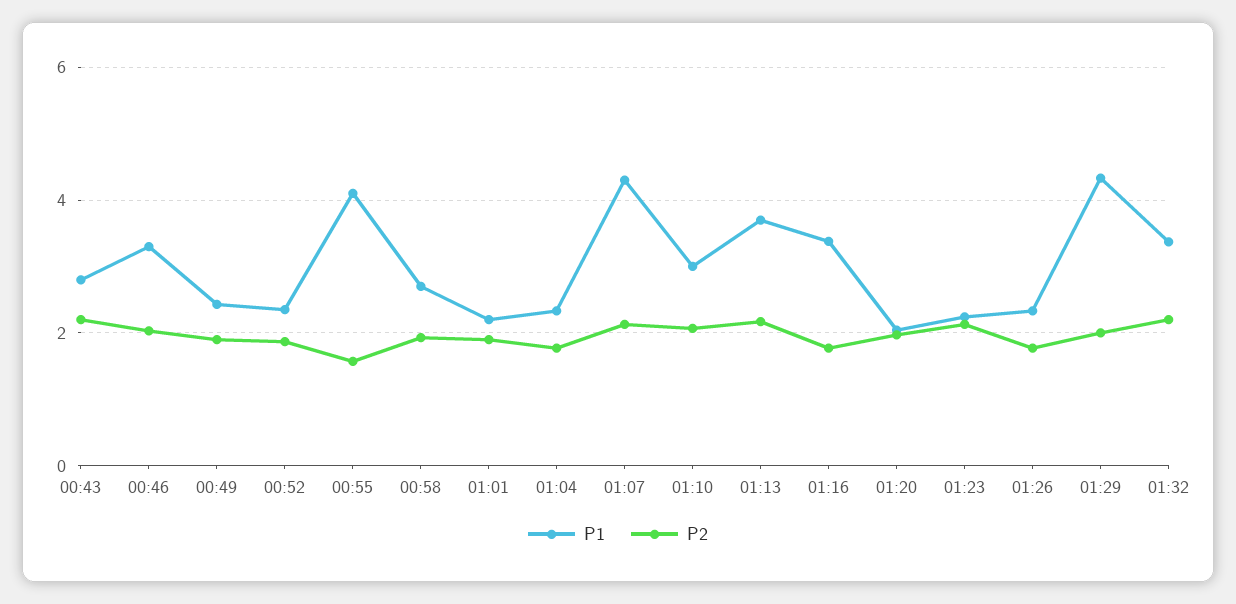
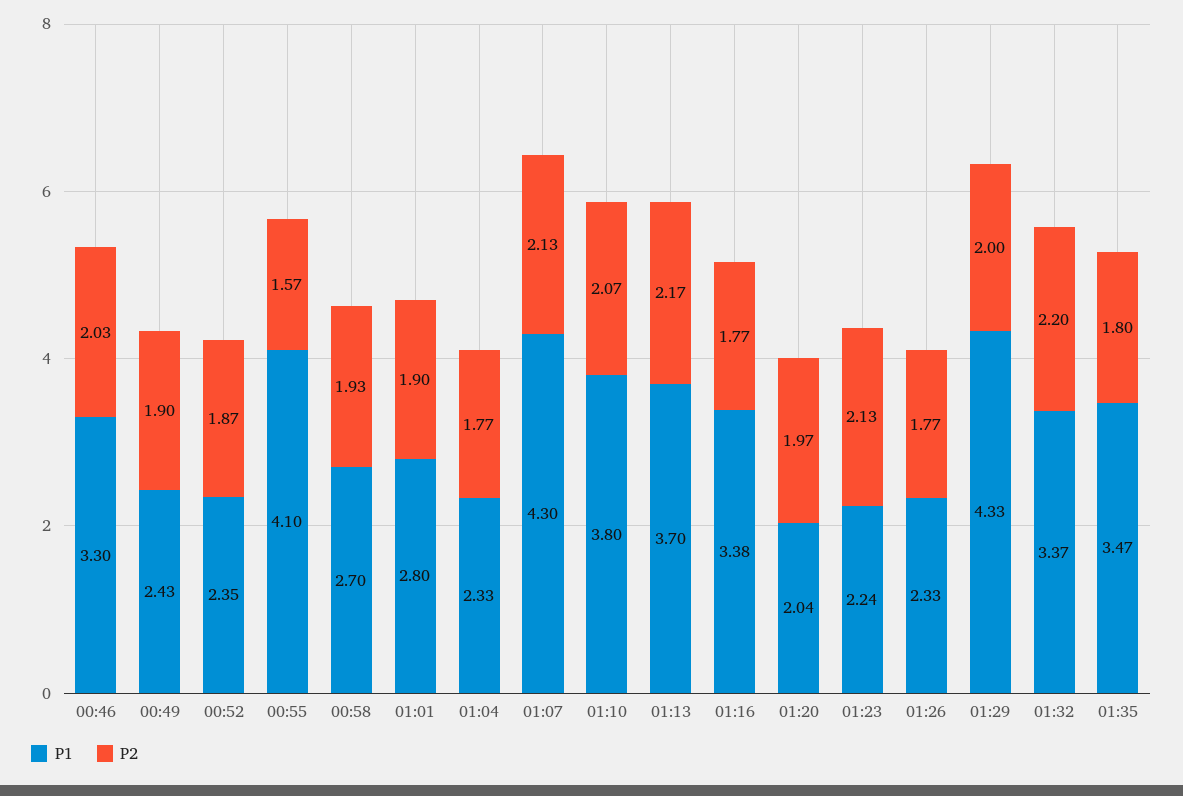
P1, 00:43: 2.8 -> none
P2, 00:43: 2.2 -> none
P1, 01:01: 2.2 -> 2.8
P1, 01:10: 3 -> 3.8
P1, 01:35: none -> 3.47
P2, 01:35: none -> 1.8

